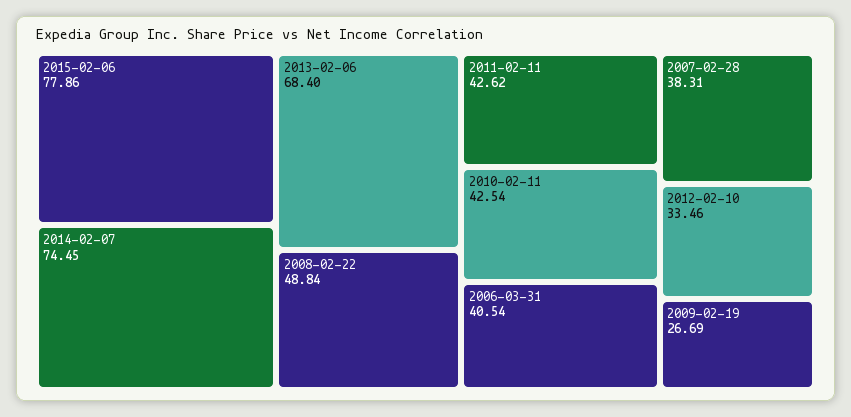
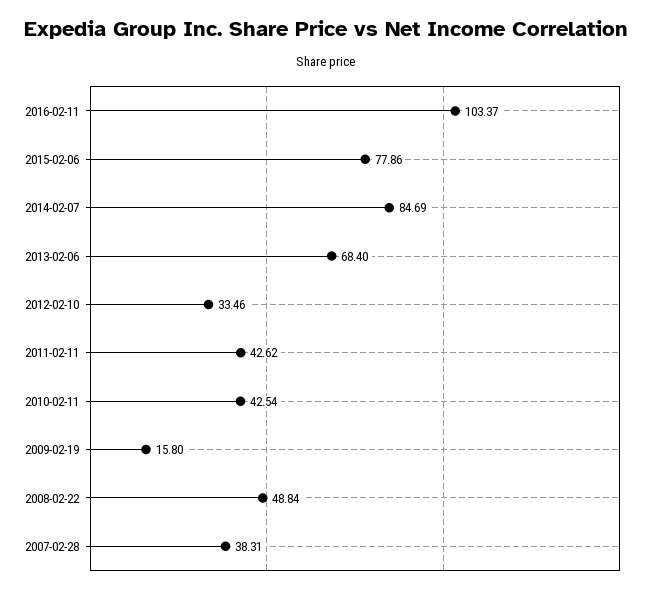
2014-02-07: 74.45 -> 84.69
2006-03-31: 40.54 -> none
2009-02-19: 26.69 -> 15.8
2016-02-11: none -> 103.37

